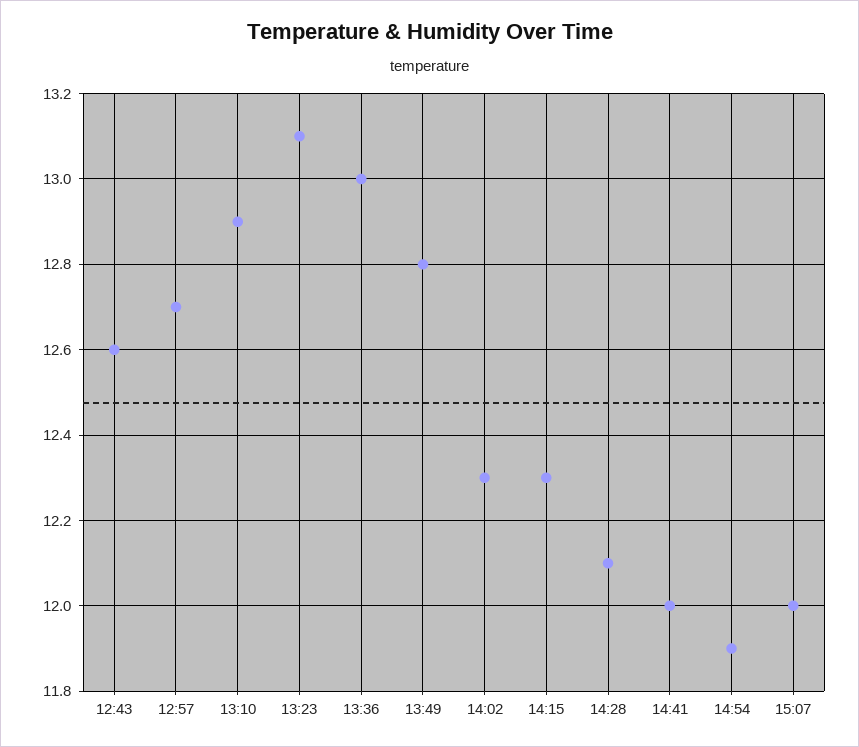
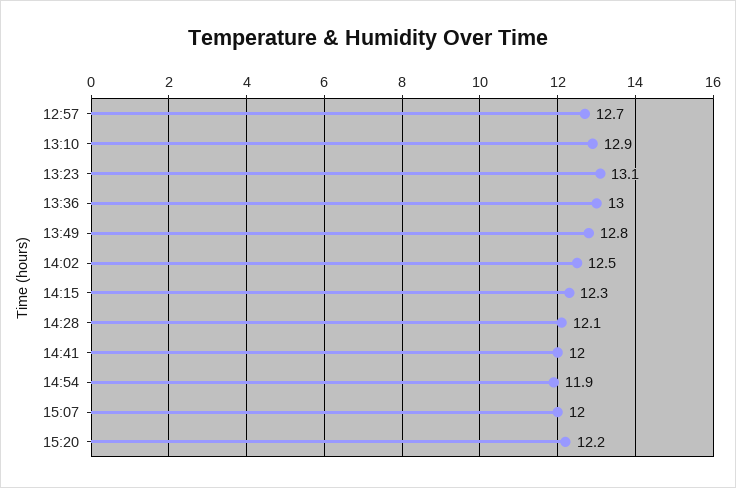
12:43: 12.6 -> none
14:02: 12.3 -> 12.5
15:20: none -> 12.2

